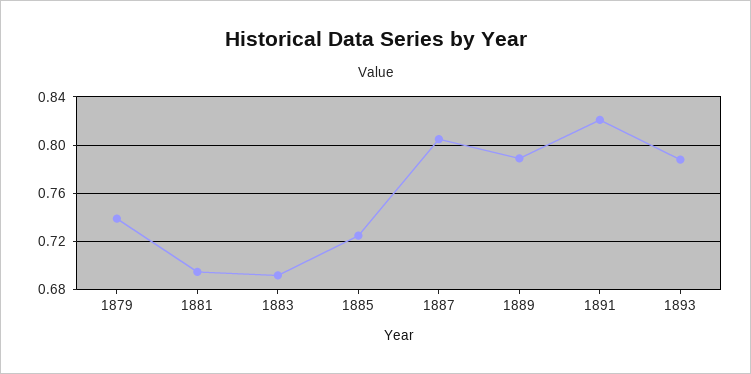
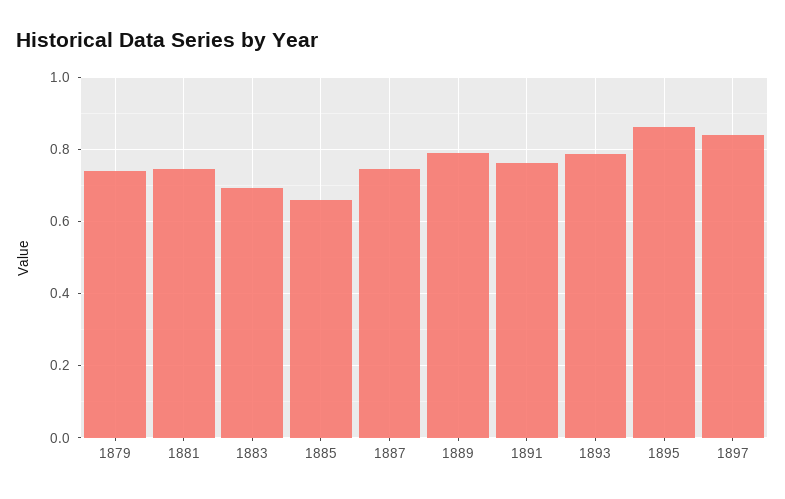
1881: 0.695 -> 0.74
1885: 0.725 -> 0.66
1887: 0.805 -> 0.74
1891: 0.82 -> 0.76
1895: none -> 0.86
1897: none -> 0.84

